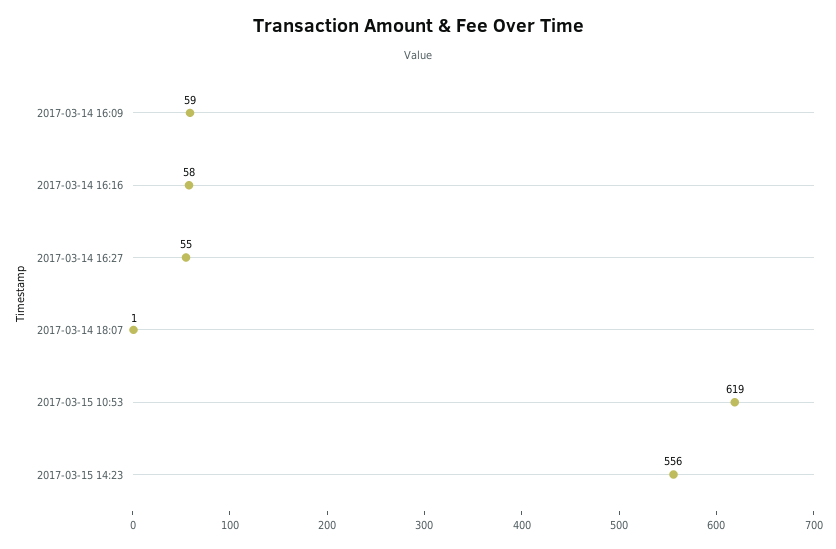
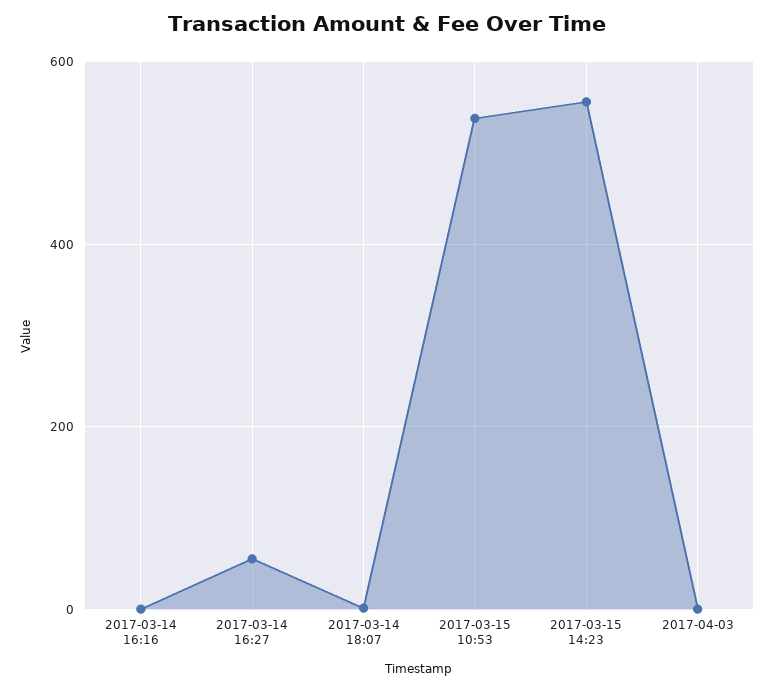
2017-03-14 16:09: 59 -> none
2017-03-14 16:16: 58 -> 0
2017-03-15 10:53: 619 -> 540
2017-04-03: none -> 0

